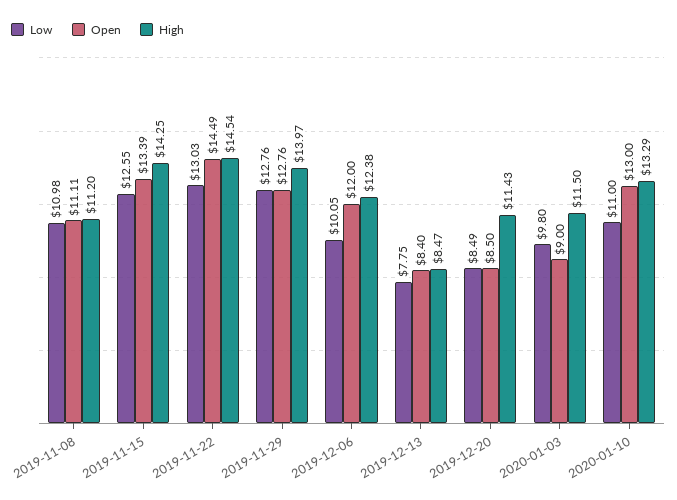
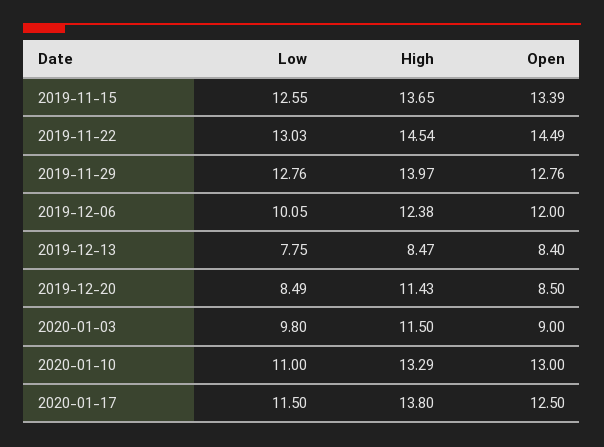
Low, 2019-11-08: 10.98 -> none
Open, 2019-11-08: 11.11 -> none
High, 2019-11-08: 11.2 -> none
High, 2019-11-15: 14.25 -> 13.65
Low, 2020-01-17: none -> 11.5
High, 2020-01-17: none -> 13.8
Open, 2020-01-17: none -> 12.5

